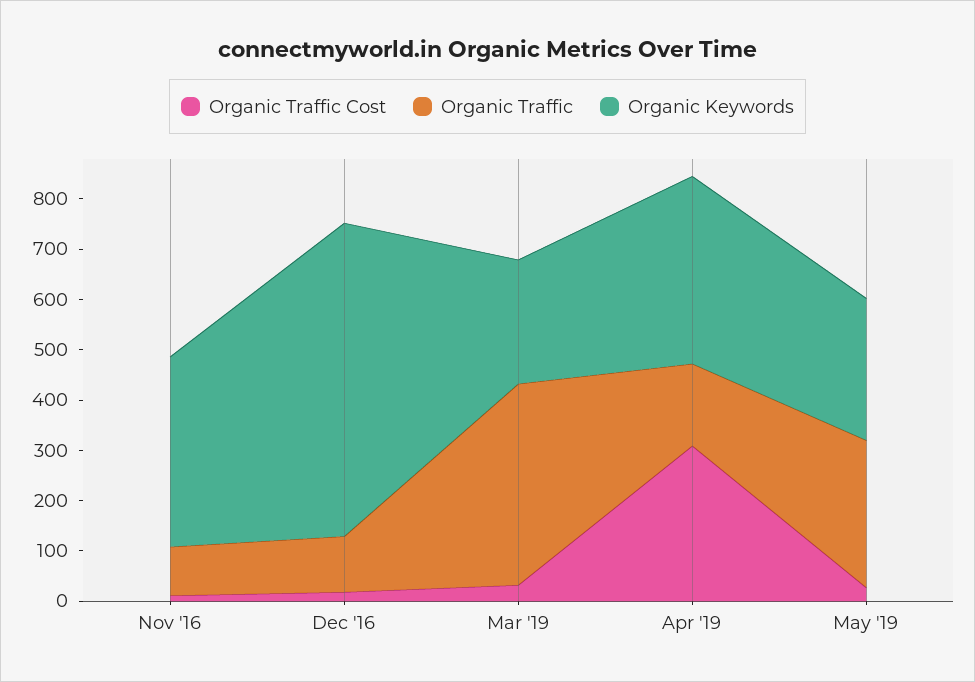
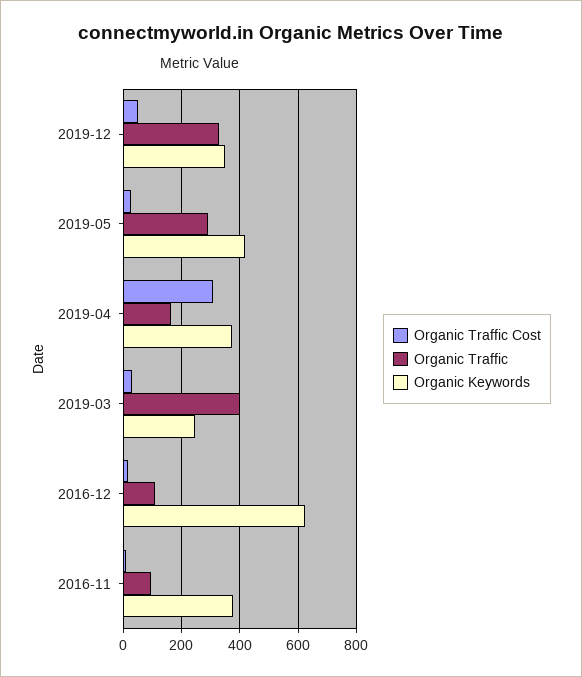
Organic Keywords, May '19: 280 -> 425
Organic Traffic Cost, 2019-12: none -> 50
Organic Traffic, 2019-12: none -> 325
Organic Keywords, 2019-12: none -> 350

